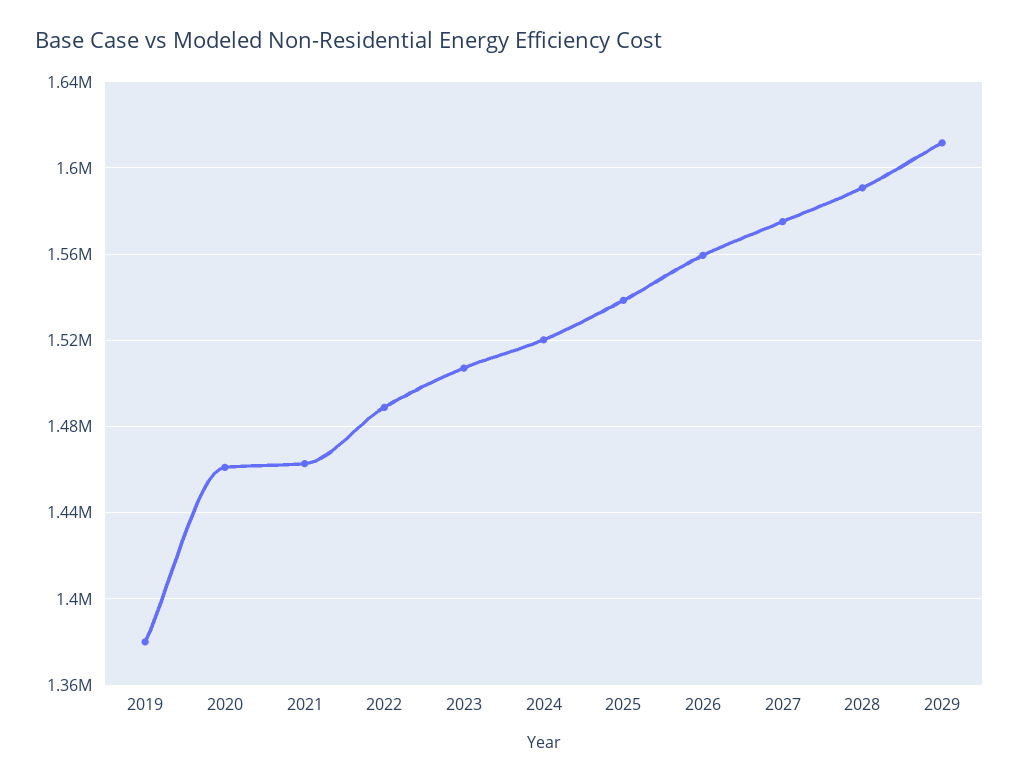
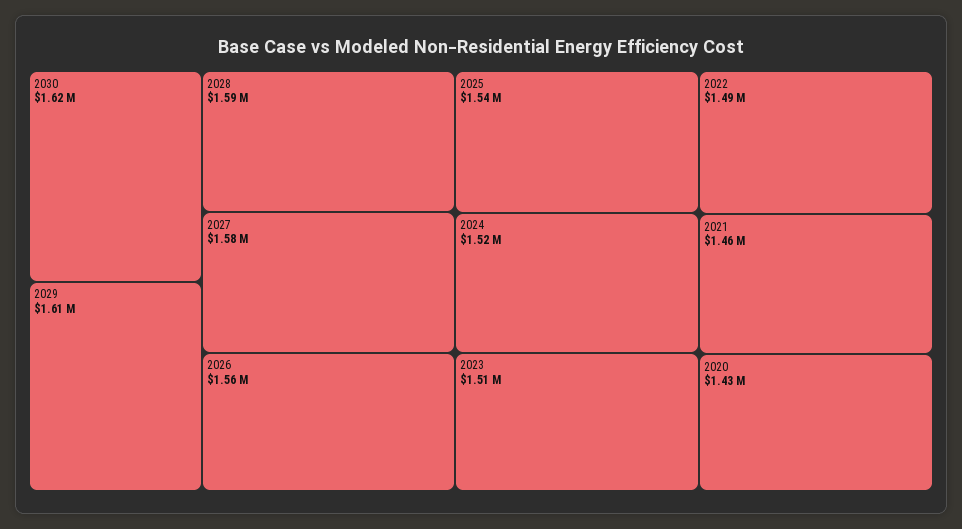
2019: 1380000 -> none
2020: 1460000 -> 1430000
2030: none -> 1620000

